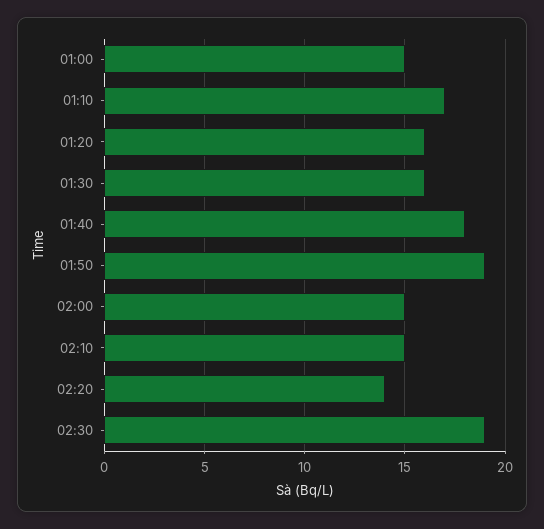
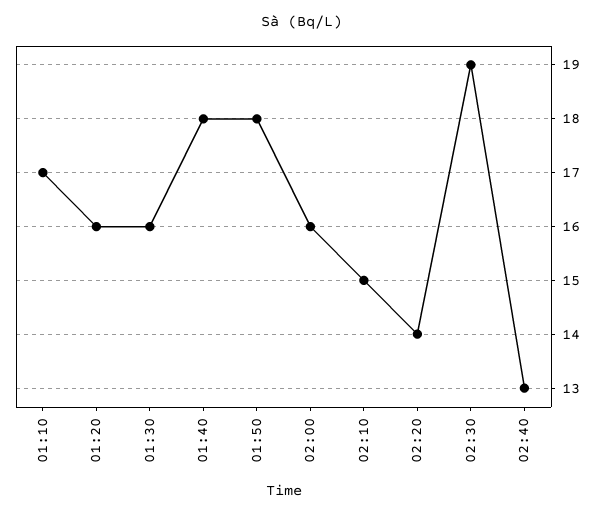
01:00: 15 -> none
01:50: 19 -> 18
02:00: 15 -> 16
02:40: none -> 13

